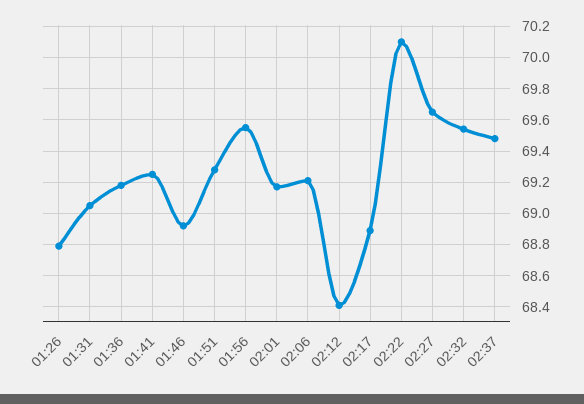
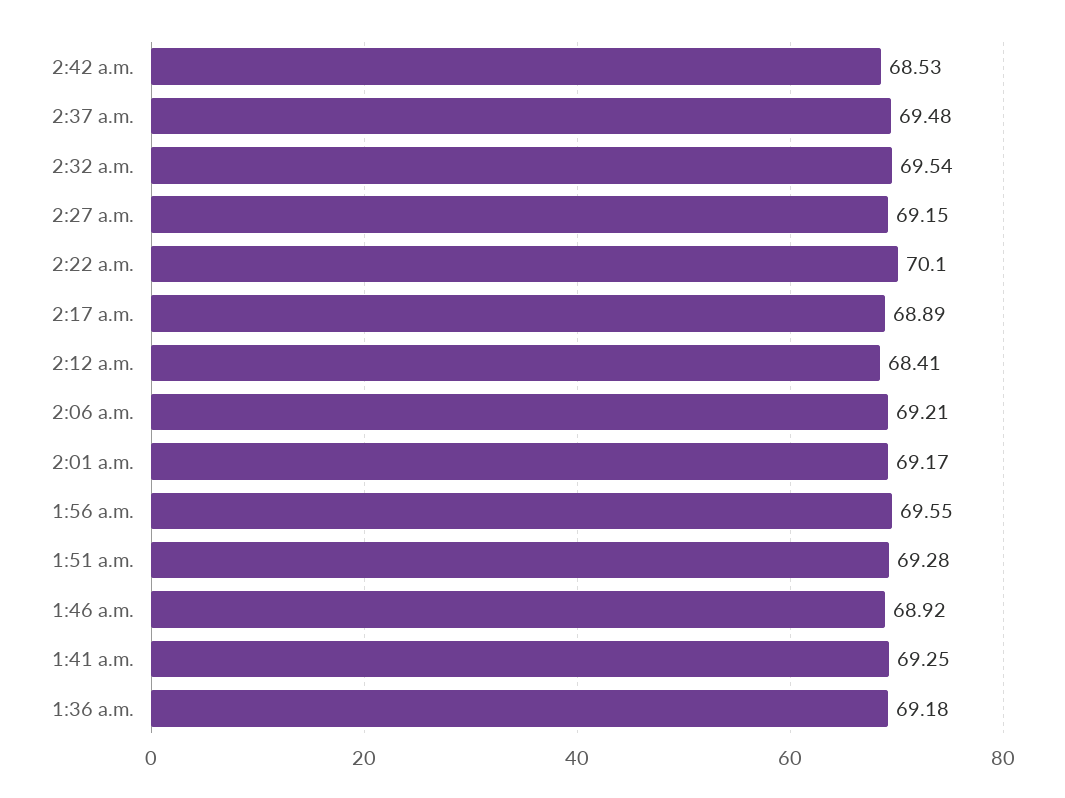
01:26: 68.8 -> none
01:31: 69.05 -> none
02:27: 69.65 -> 69.15
2:42 a.m.: none -> 68.53

